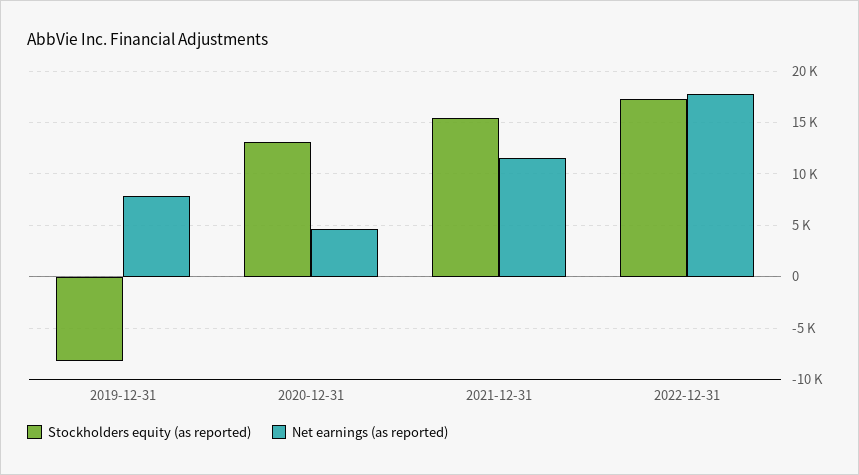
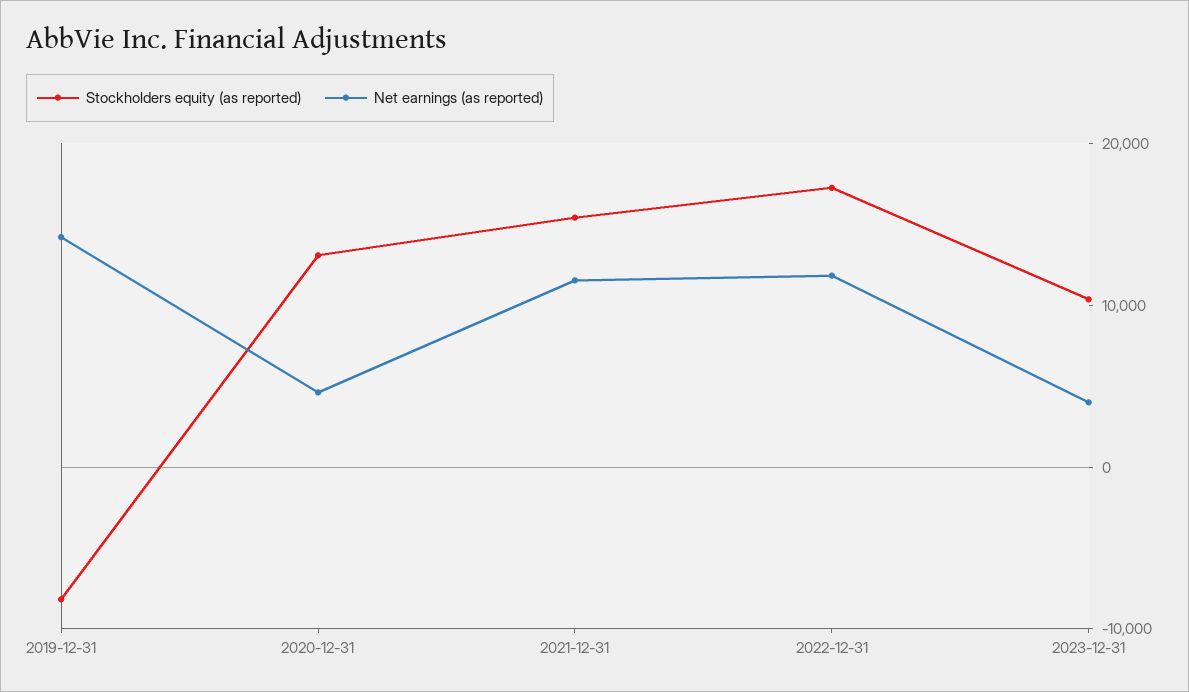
Net earnings (as reported), 2019-12-31: 8000 -> 14000
Net earnings (as reported), 2022-12-31: 18000 -> 12000
Stockholders equity (as reported), 2023-12-31: none -> 10000
Net earnings (as reported), 2023-12-31: none -> 4000

